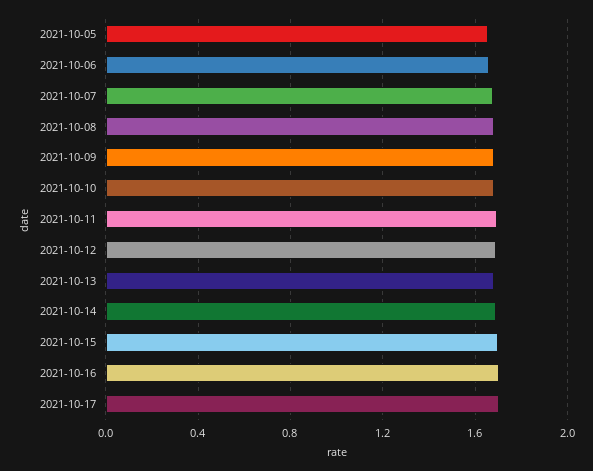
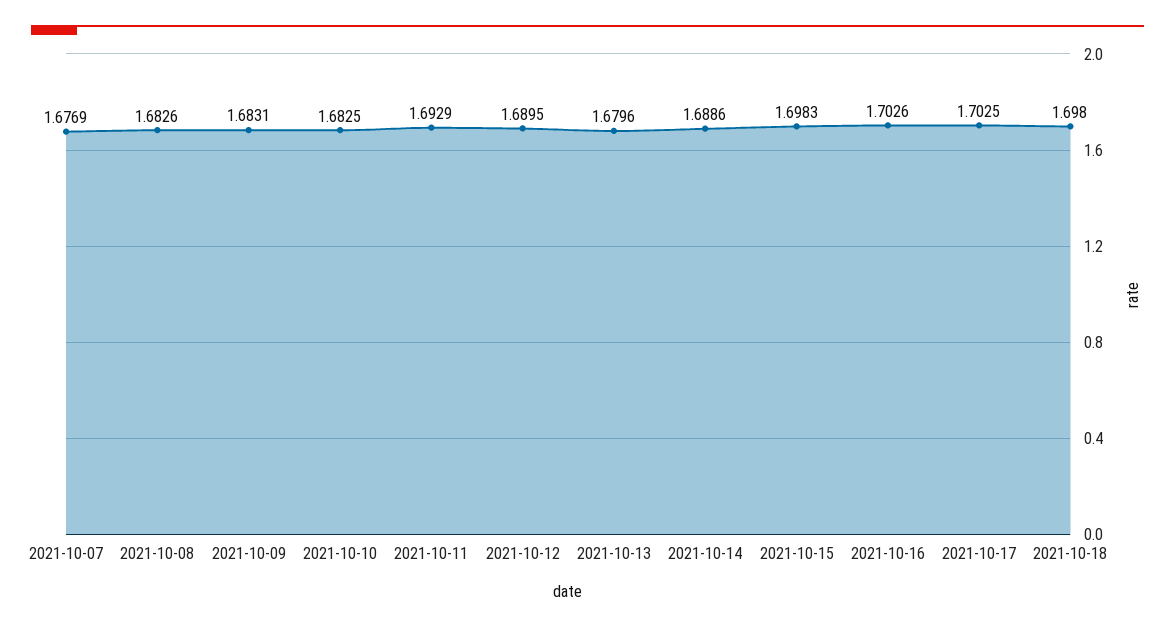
2021-10-05: 1.65 -> none
2021-10-06: 1.65 -> none
2021-10-18: none -> 1.698

